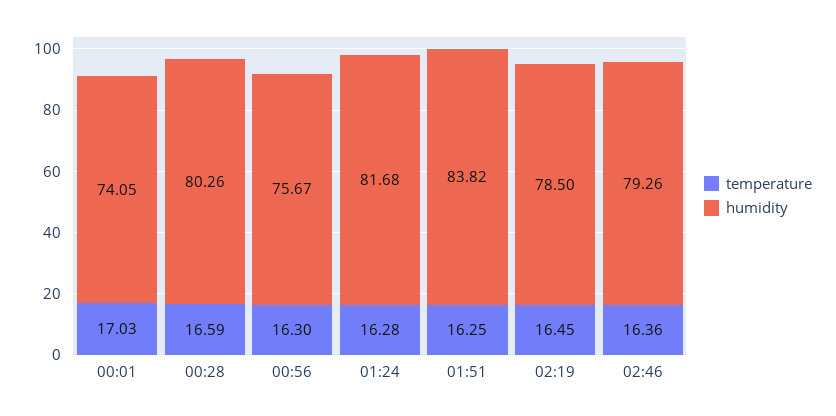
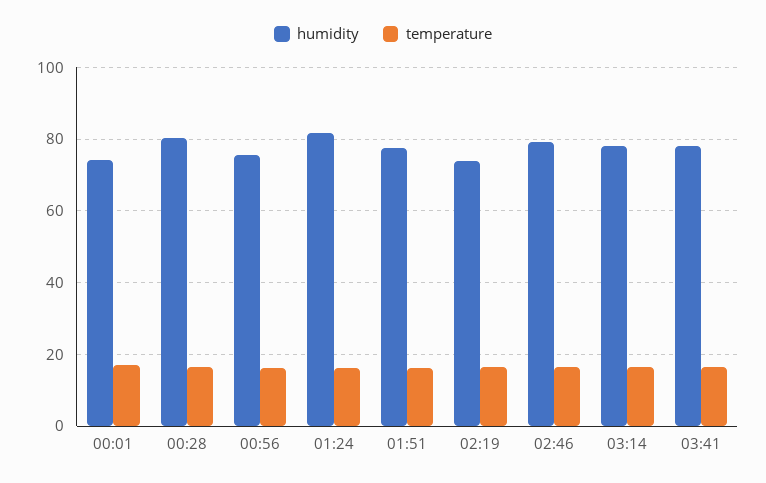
humidity, 01:51: 83.82 -> 78
humidity, 02:19: 78.5 -> 74
humidity, 03:14: none -> 78
temperature, 03:14: none -> 16
humidity, 03:41: none -> 78
temperature, 03:41: none -> 16

